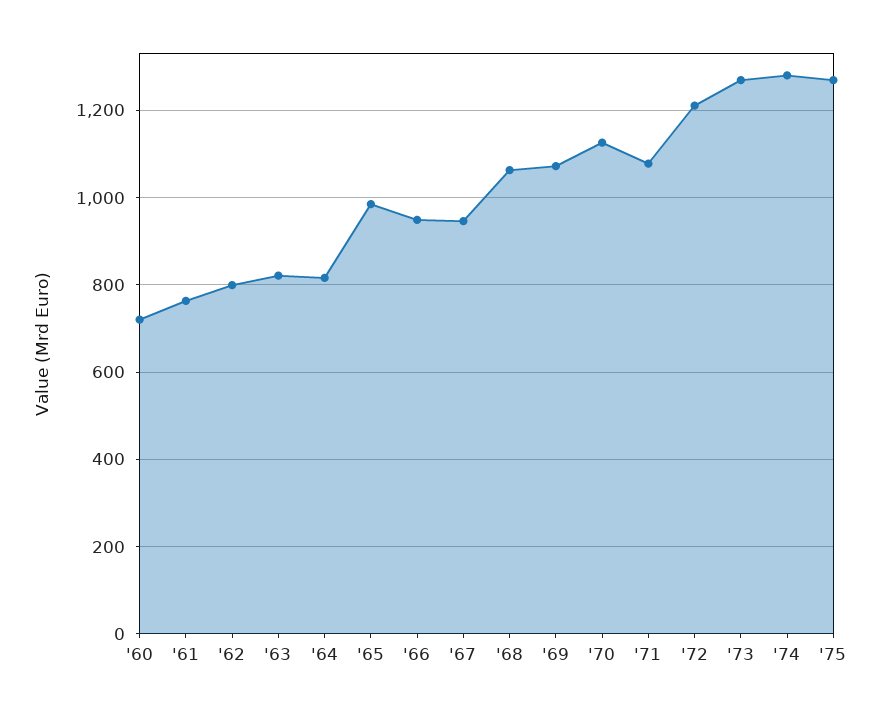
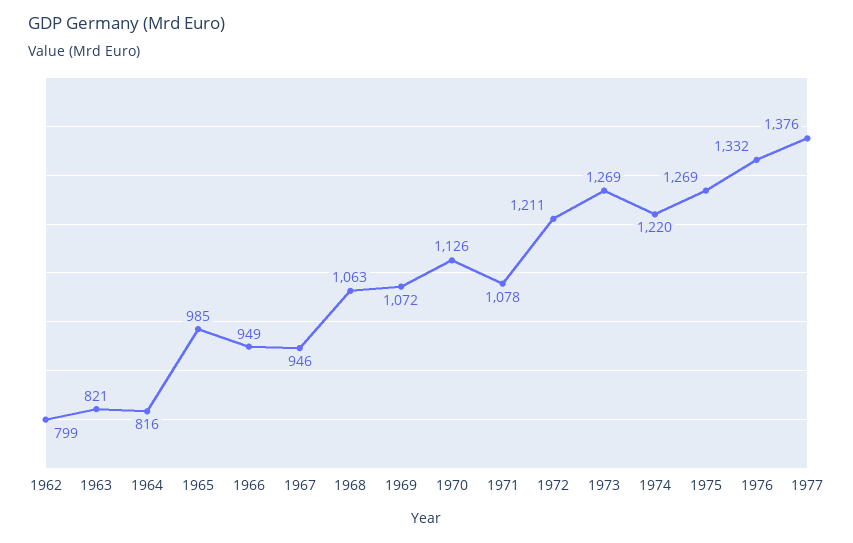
'60: 720 -> none
'61: 760 -> none
'74: 1280 -> 1220
1976: none -> 1332
1977: none -> 1376

